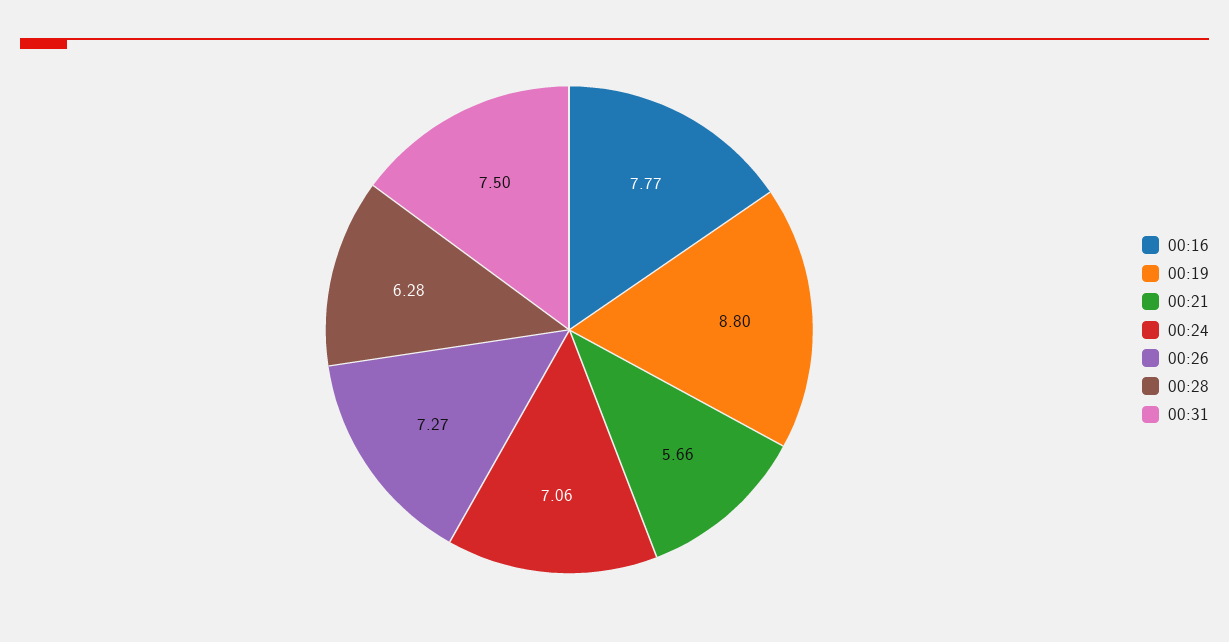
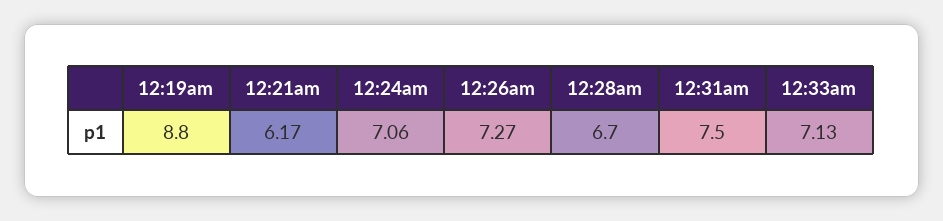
00:16: 7.77 -> none
00:21: 5.66 -> 6.17
00:28: 6.28 -> 6.7
12:33am: none -> 7.13

